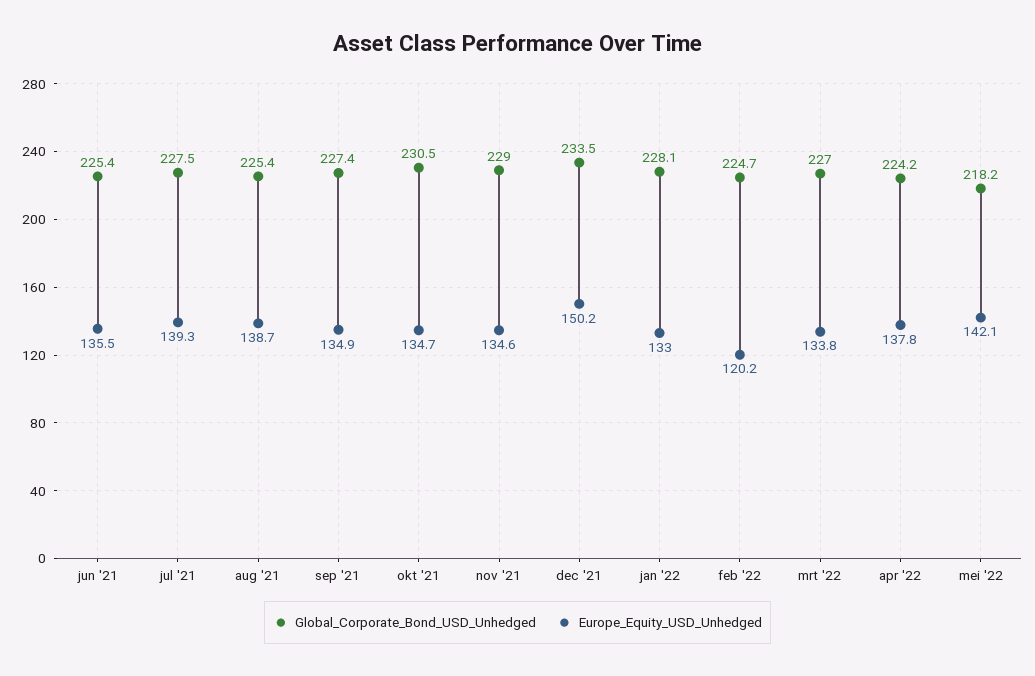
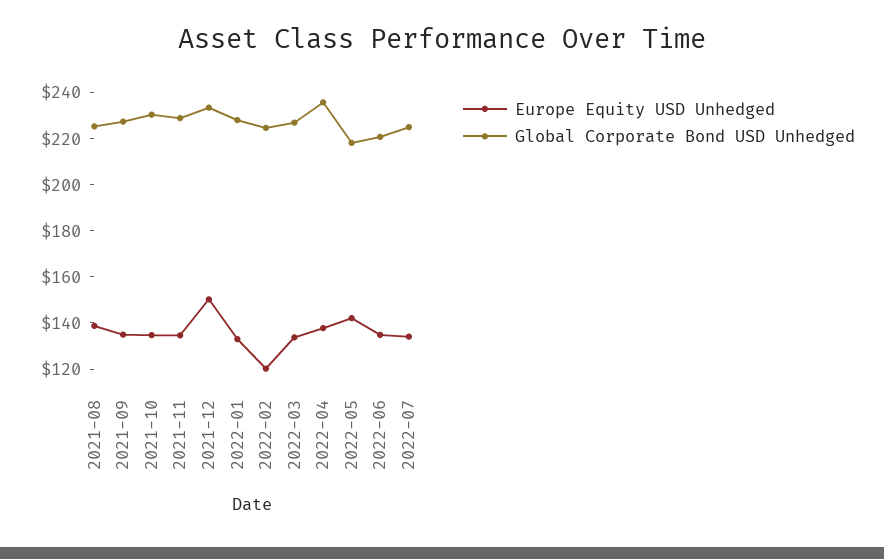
Global_Corporate_Bond_USD_Unhedged, jun '21: 225.4 -> none
Europe_Equity_USD_Unhedged, jun '21: 135.5 -> none
Global_Corporate_Bond_USD_Unhedged, jul '21: 227.5 -> none
Europe_Equity_USD_Unhedged, jul '21: 139.3 -> none
Global_Corporate_Bond_USD_Unhedged, apr '22: 224.2 -> 235
Europe_Equity_USD_Unhedged, 2022-06: none -> 135
Global_Corporate_Bond_USD_Unhedged, 2022-06: none -> 220
Europe_Equity_USD_Unhedged, 2022-07: none -> 135
Global_Corporate_Bond_USD_Unhedged, 2022-07: none -> 225

